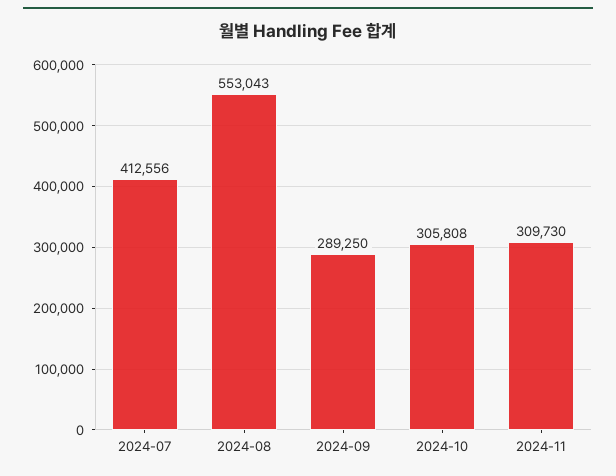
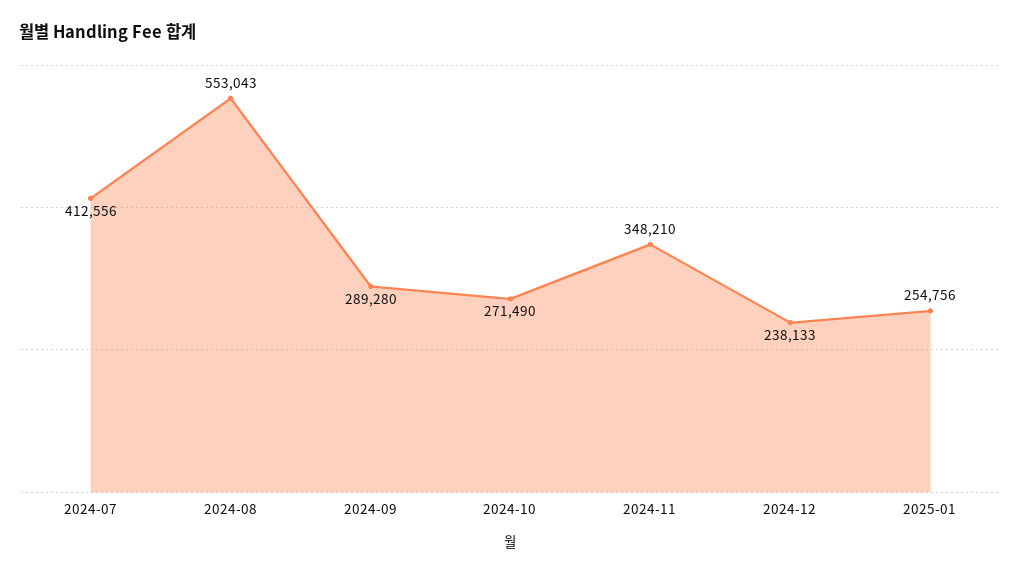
2024-09: 289250 -> 289280
2024-10: 305808 -> 271490
2024-11: 309730 -> 348210
2024-12: none -> 238133
2025-01: none -> 254756

